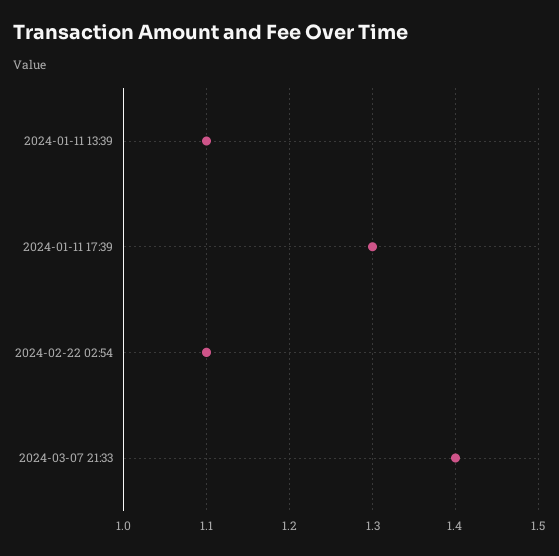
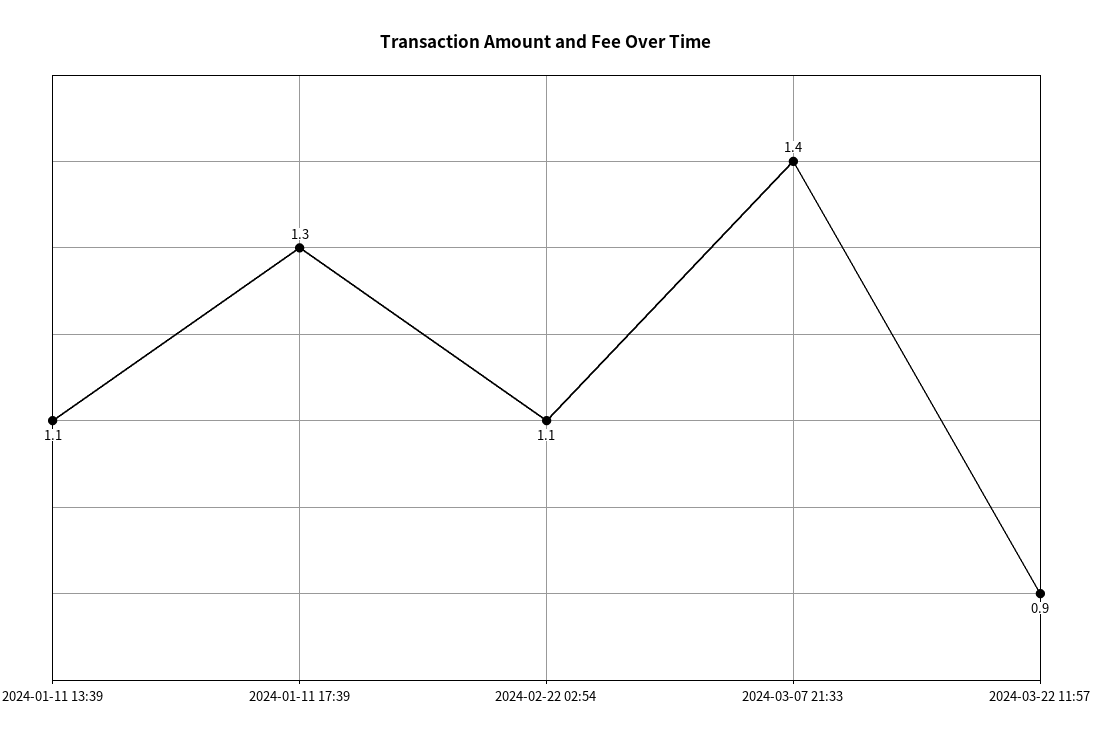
2024-03-22 11:57: none -> 0.9

